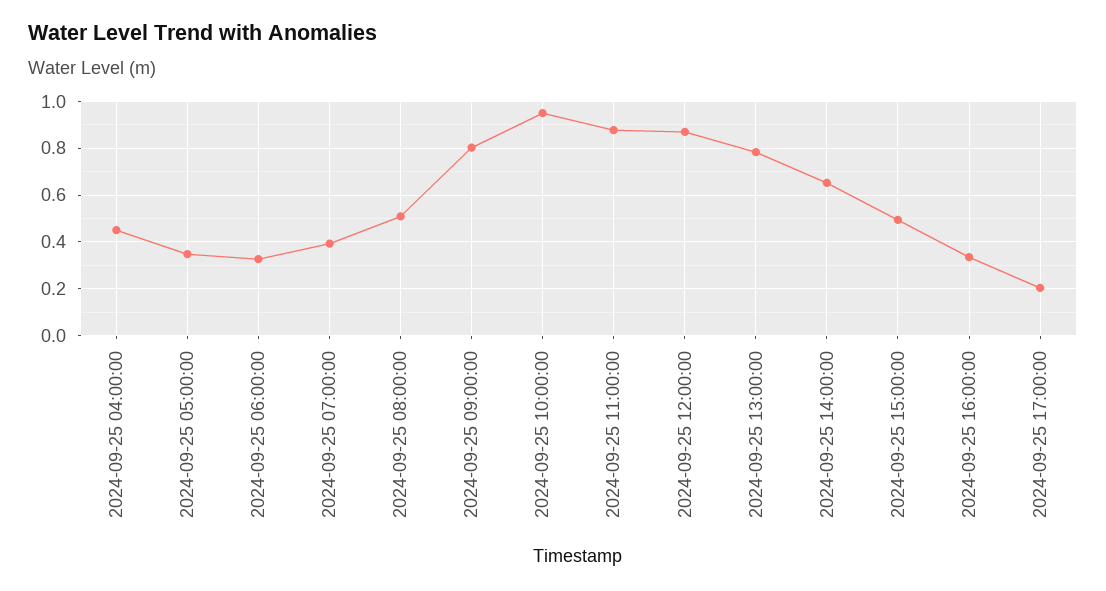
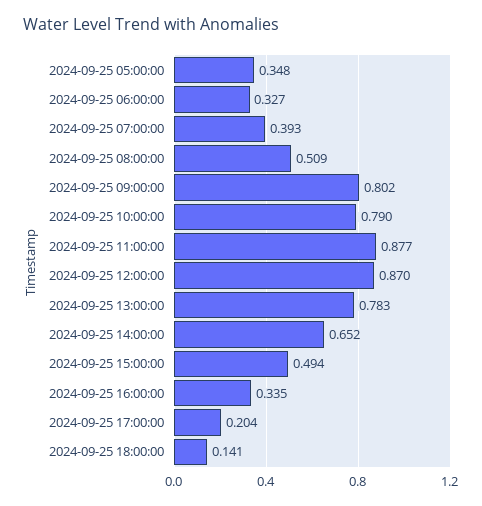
2024-09-25 04:00:00: 0.45 -> none
2024-09-25 10:00:00: 0.95 -> 0.79
2024-09-25 18:00:00: none -> 0.141

